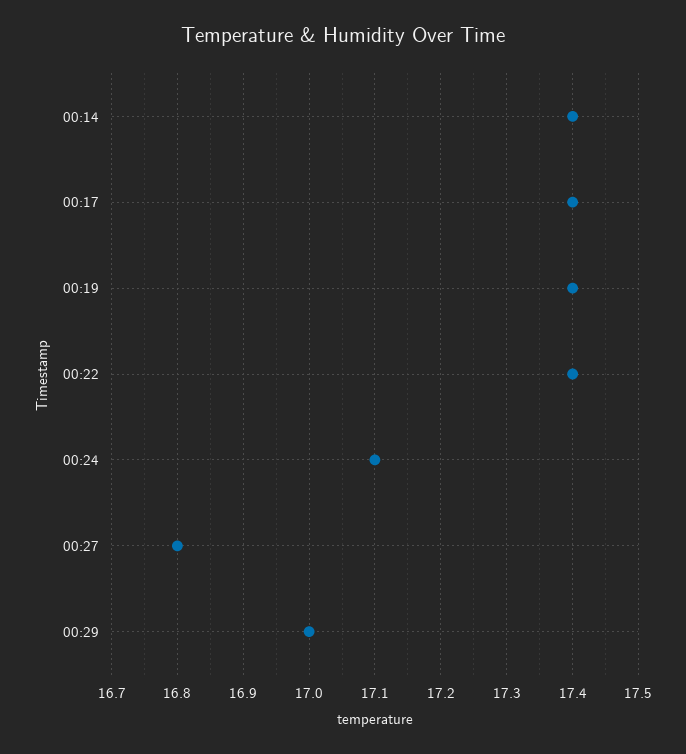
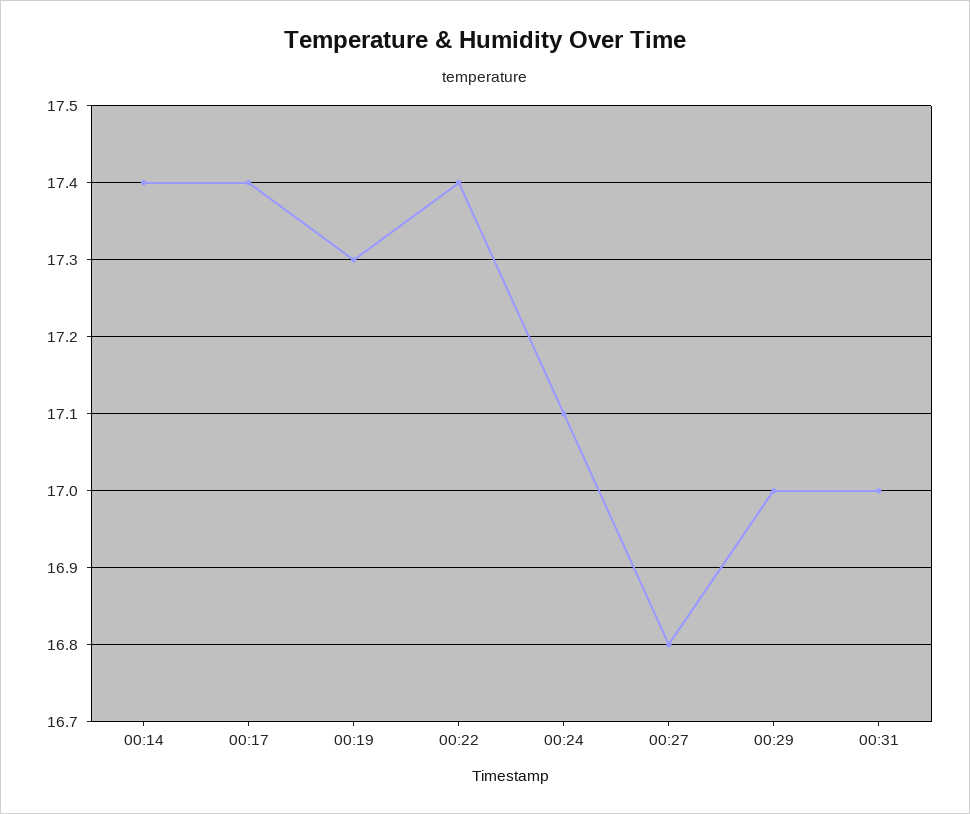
00:19: 17.4 -> 17.3
00:31: none -> 17

